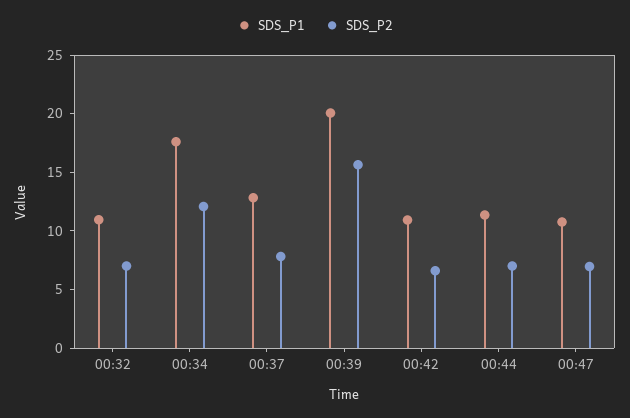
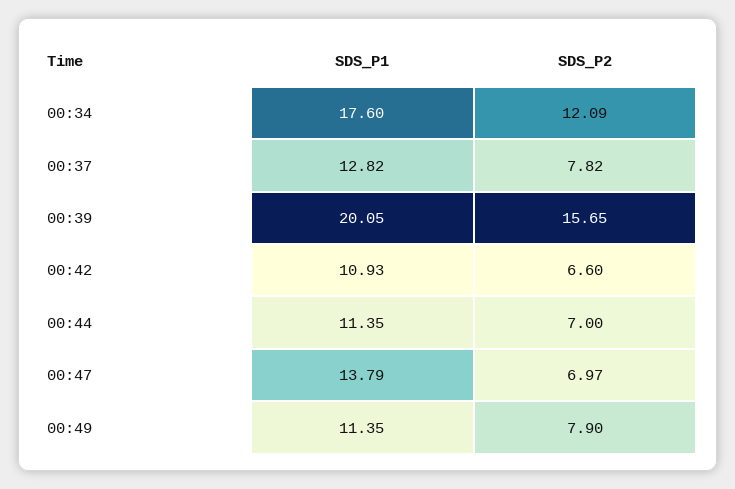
SDS_P1, 00:32: 11 -> none
SDS_P2, 00:32: 7 -> none
SDS_P1, 00:47: 11 -> 13.79
SDS_P1, 00:49: none -> 11.35
SDS_P2, 00:49: none -> 7.9

